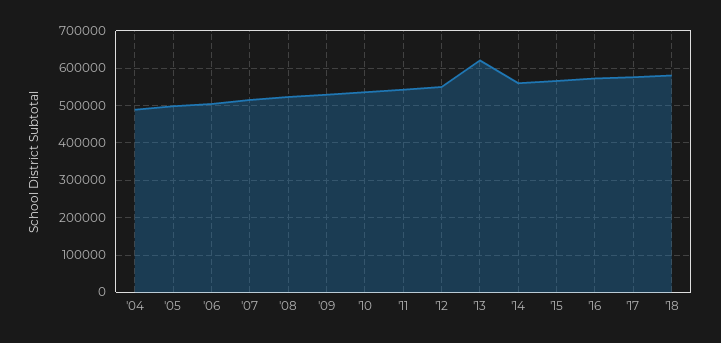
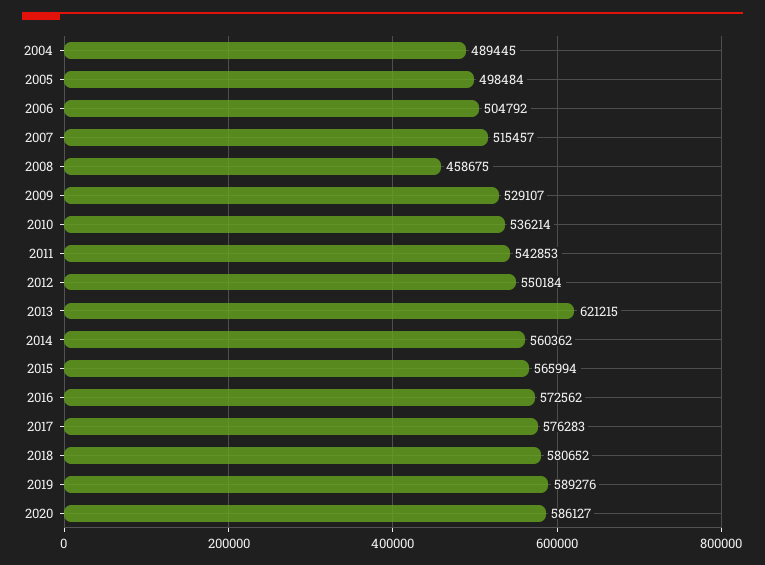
'08: 520000 -> 458675
2019: none -> 589276
2020: none -> 586127

